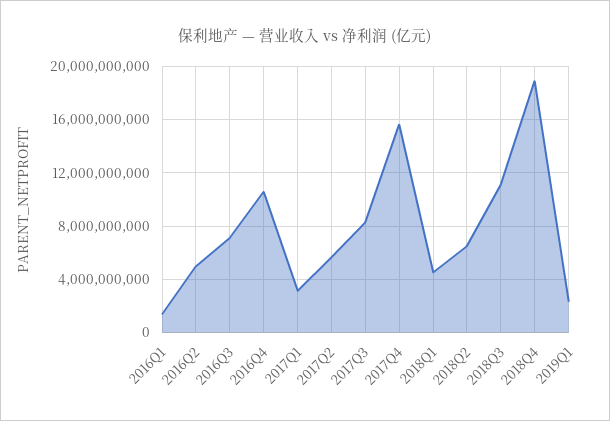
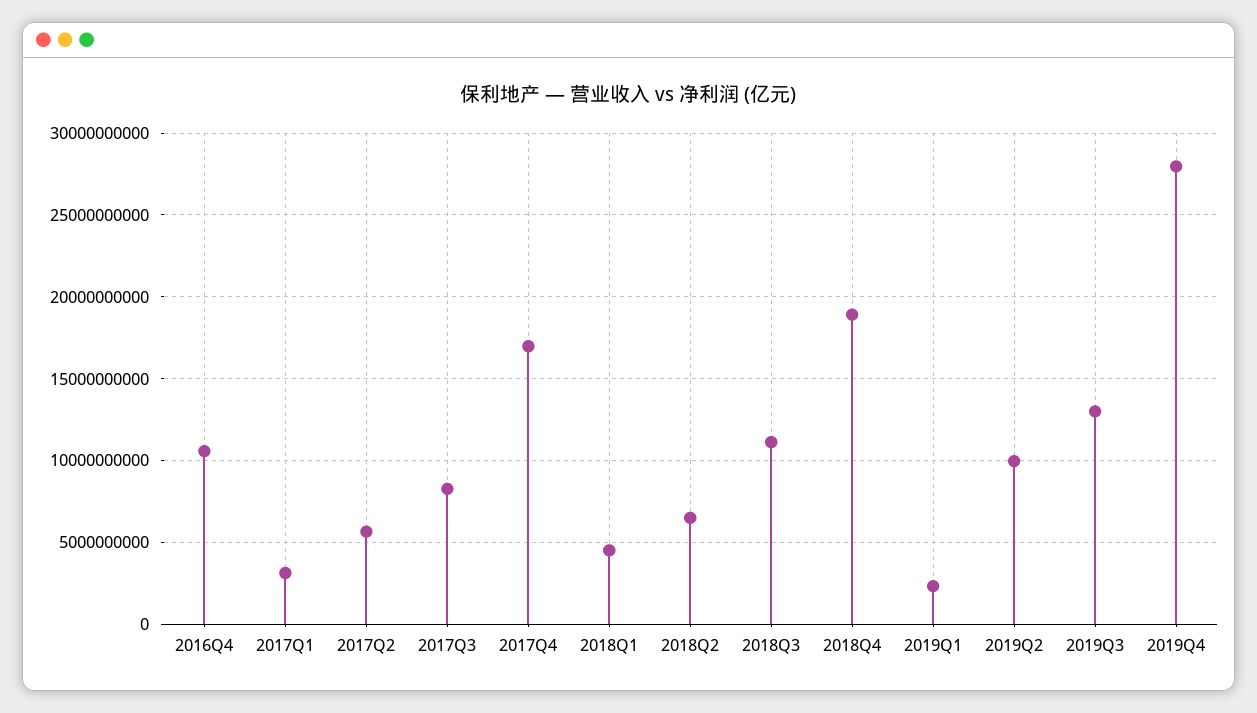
2016Q1: 1500000000 -> none
2016Q2: 5000000000 -> none
2016Q3: 7000000000 -> none
2017Q4: 15500000000 -> 17000000000
2019Q2: none -> 10000000000
2019Q3: none -> 13000000000
2019Q4: none -> 28000000000

